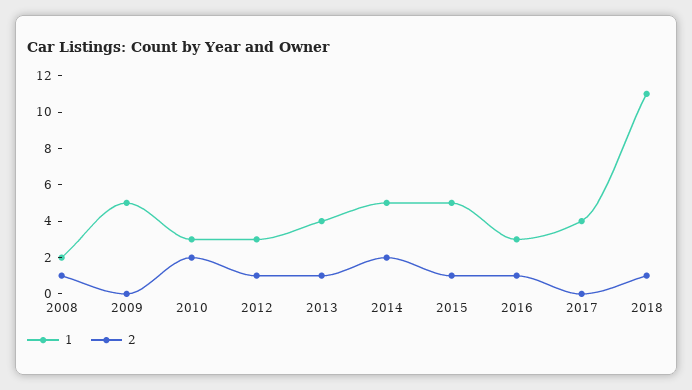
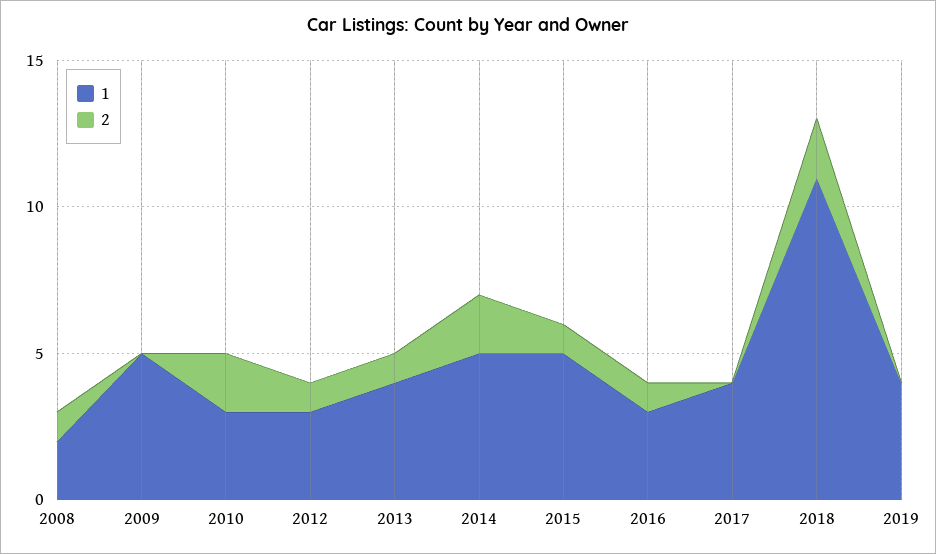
2, 2018: 1 -> 2
1, 2019: none -> 4
2, 2019: none -> 0

